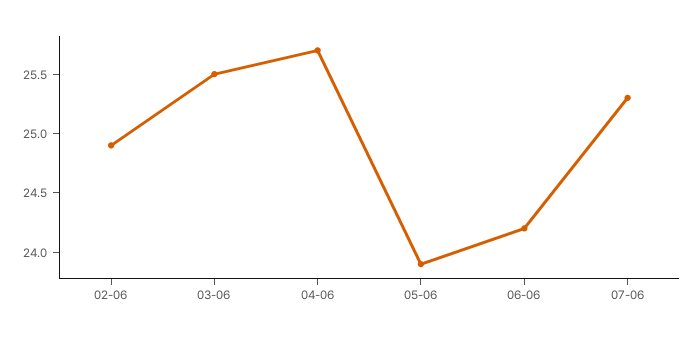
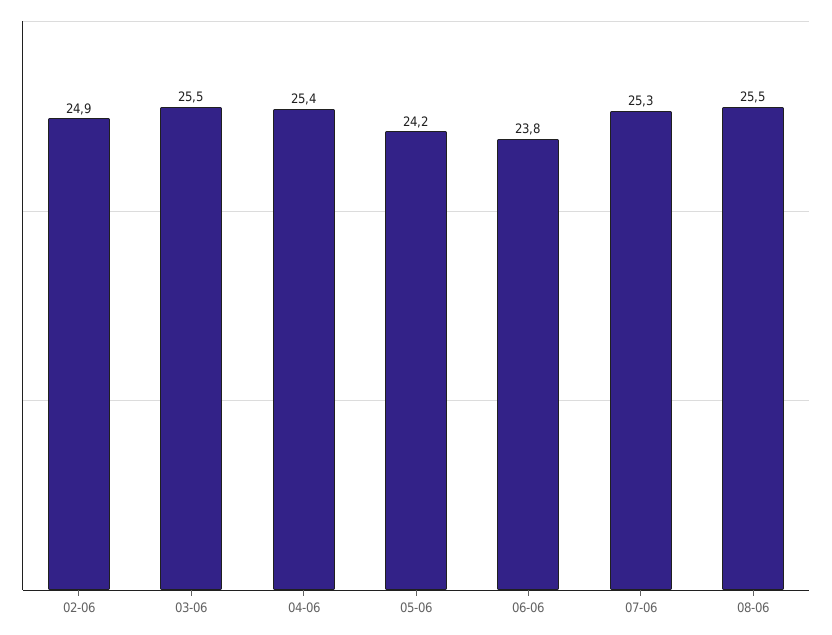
04-06: 25.7 -> 25.4
05-06: 23.9 -> 24.2
06-06: 24.2 -> 23.8
08-06: none -> 25.5

